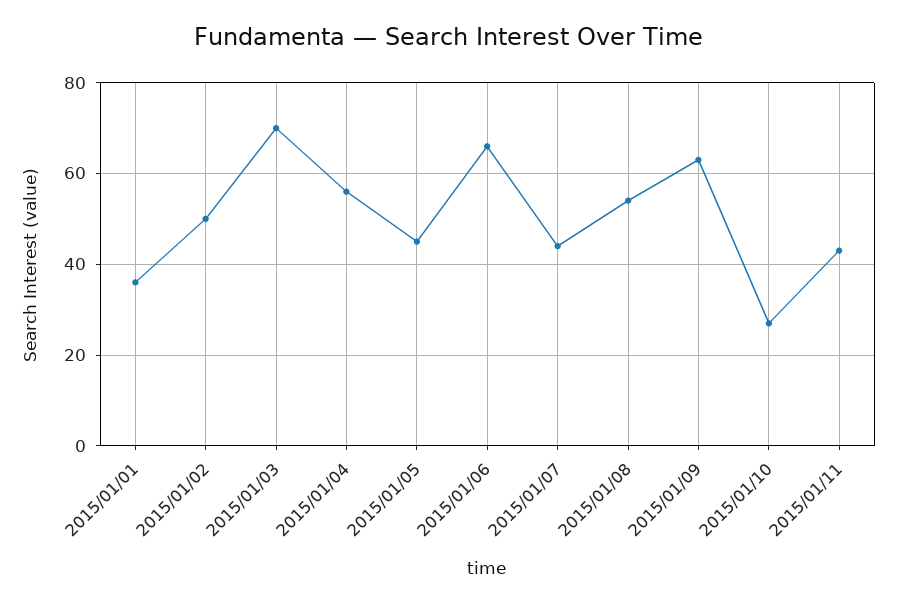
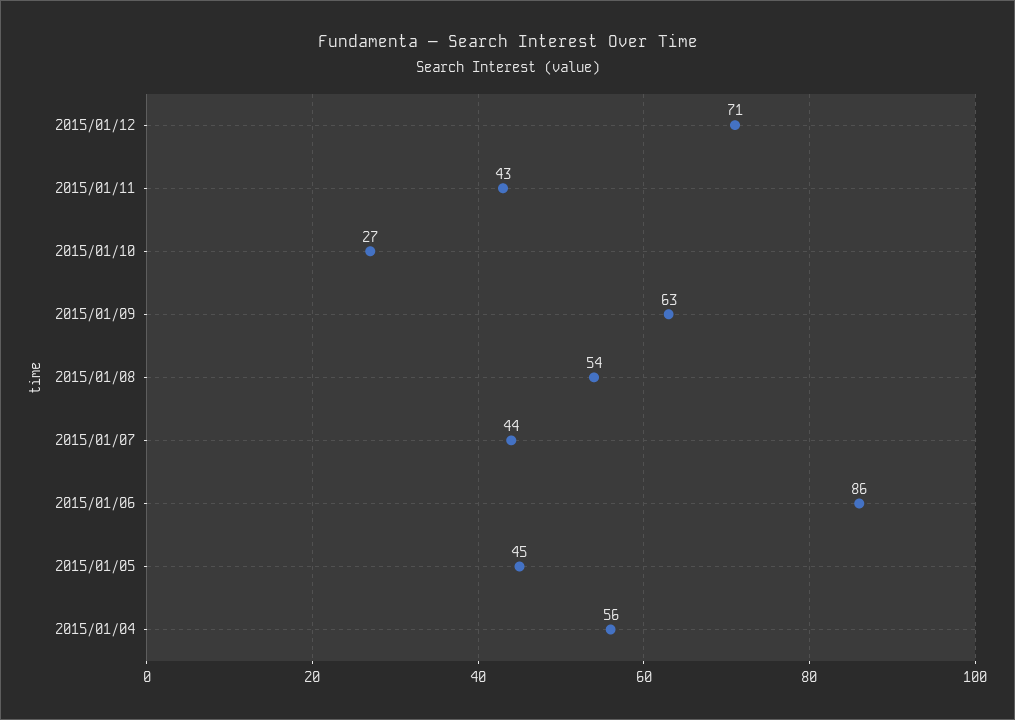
2015/01/01: 35 -> none
2015/01/02: 50 -> none
2015/01/03: 70 -> none
2015/01/06: 65 -> 86
2015/01/12: none -> 71

